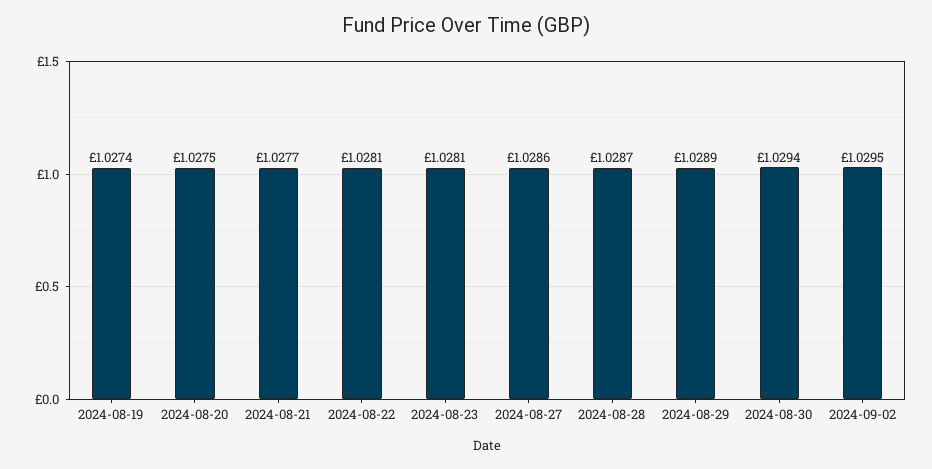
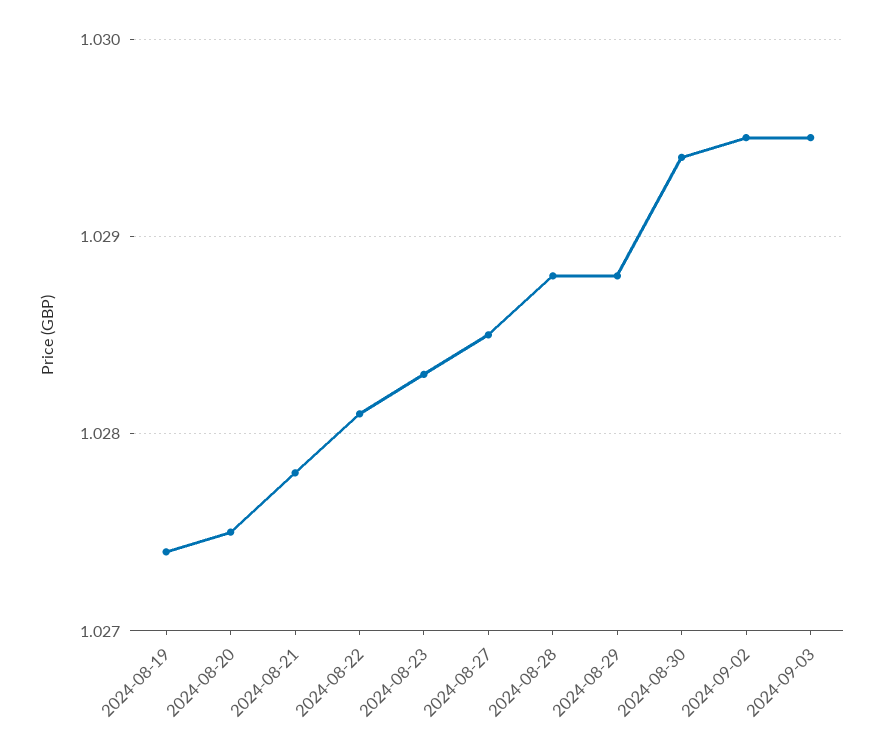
2024-08-21: 1.0277 -> 1.0278
2024-08-23: 1.0281 -> 1.0283
2024-08-27: 1.0286 -> 1.0285
2024-08-28: 1.0287 -> 1.0288
2024-08-29: 1.0289 -> 1.0288
2024-09-03: none -> 1.0295

